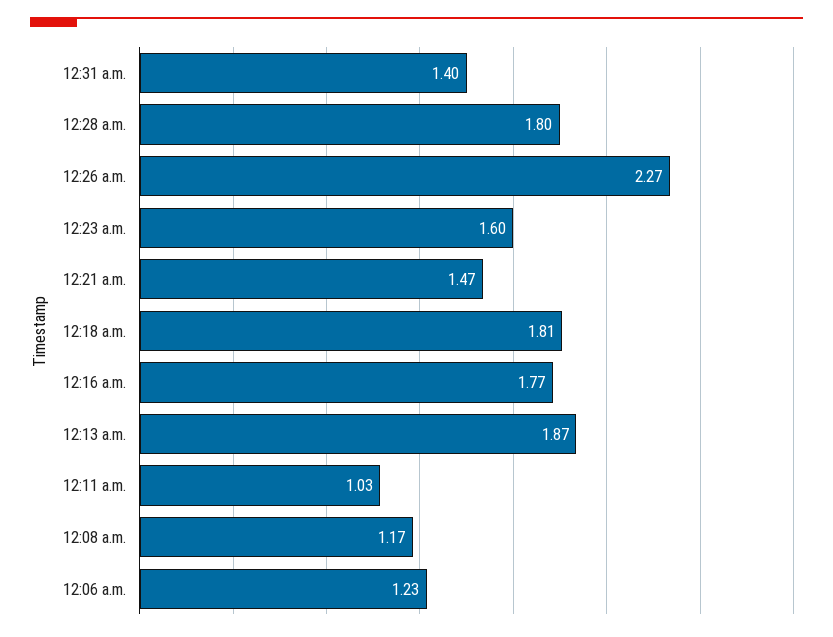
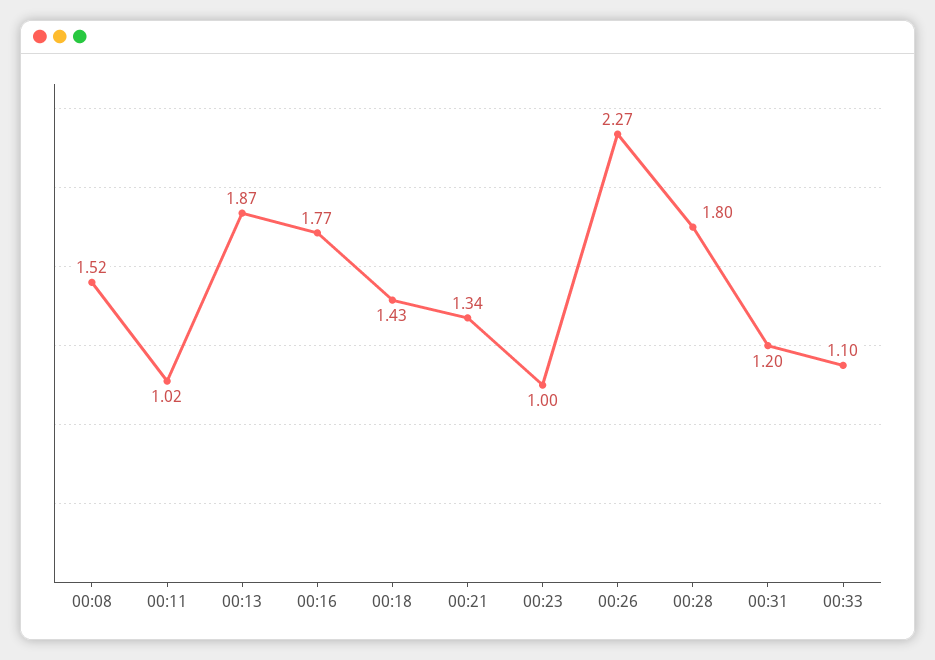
12:31 a.m.: 1.4 -> 1.2
12:23 a.m.: 1.6 -> 1
12:21 a.m.: 1.47 -> 1.34
12:18 a.m.: 1.81 -> 1.43
12:11 a.m.: 1.03 -> 1.02
12:08 a.m.: 1.17 -> 1.52
12:06 a.m.: 1.23 -> none
00:33: none -> 1.1

